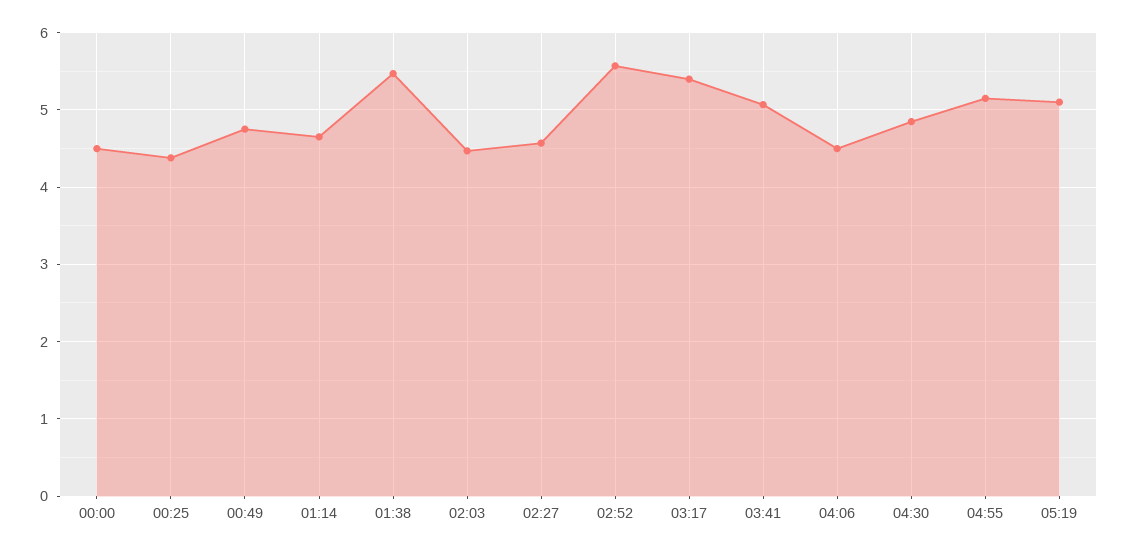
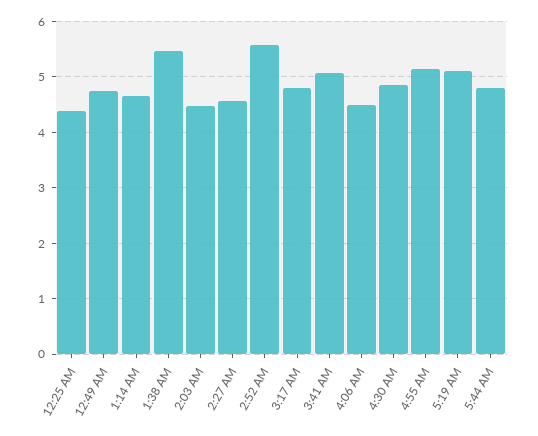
00:00: 4.5 -> none
03:17: 5.4 -> 4.8
5:44 AM: none -> 4.8

